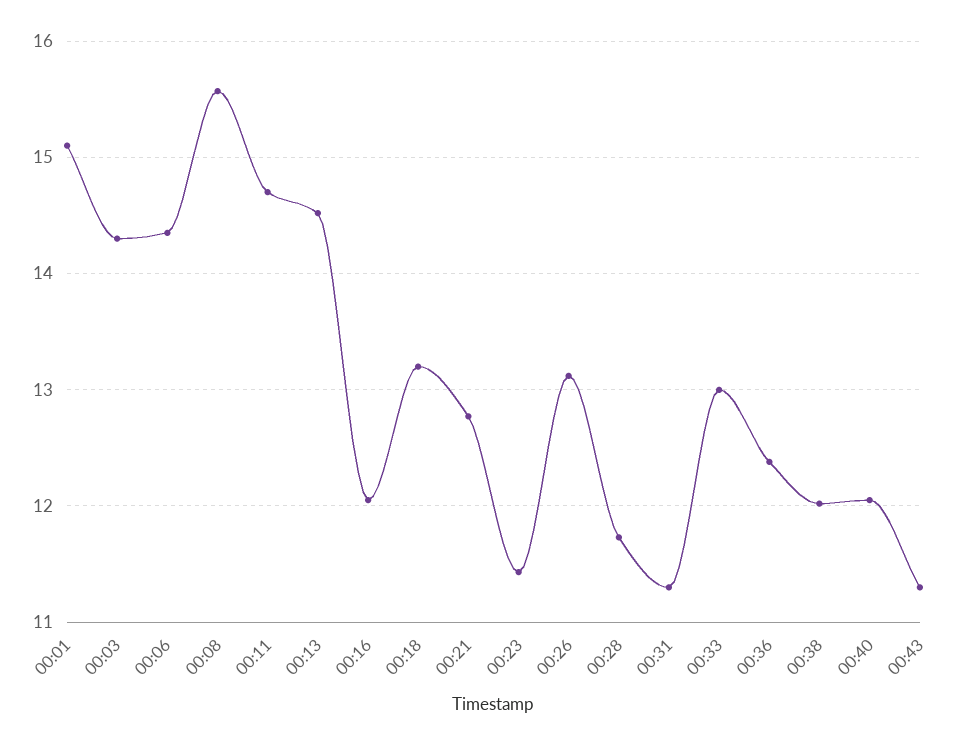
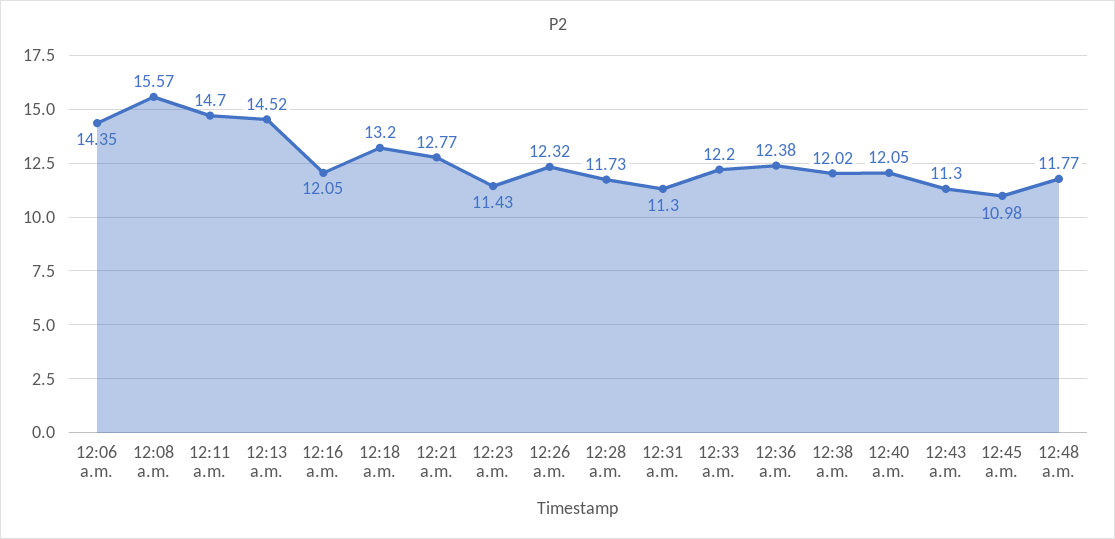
00:01: 15.1 -> none
00:03: 14.3 -> none
00:26: 13.1 -> 12.32
00:33: 13 -> 12.2
12:45 a.m.: none -> 10.98
12:48 a.m.: none -> 11.77

